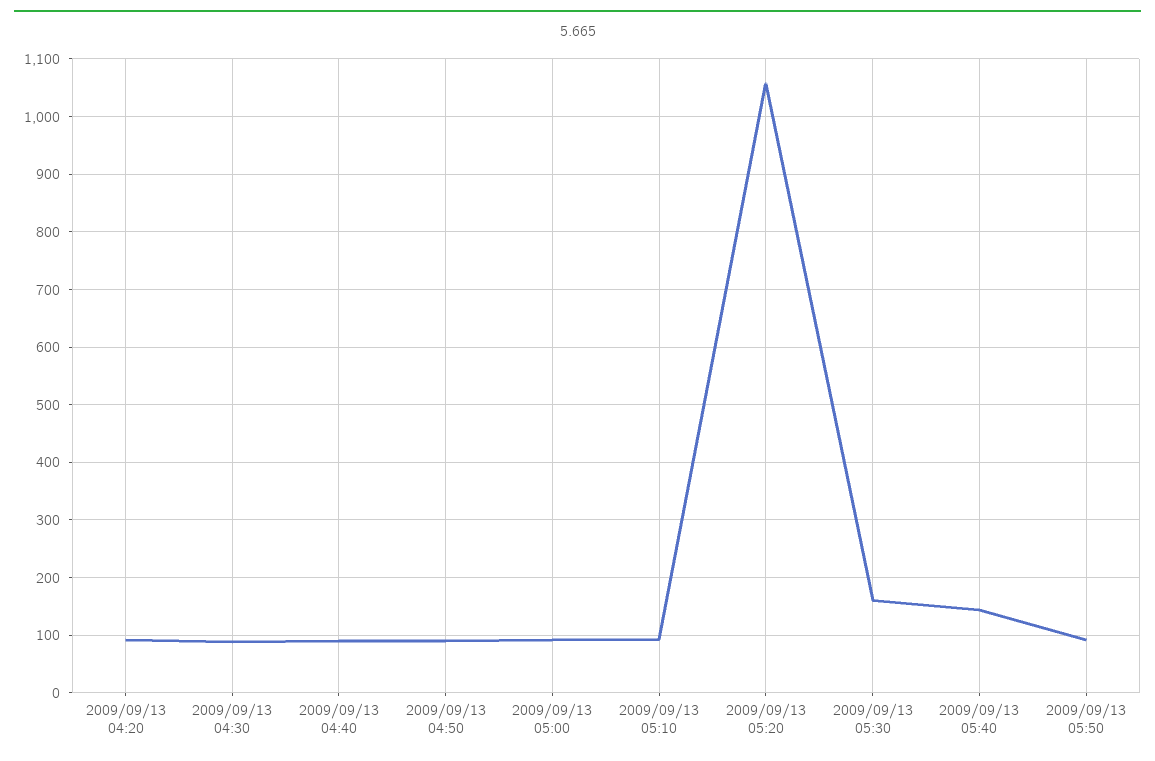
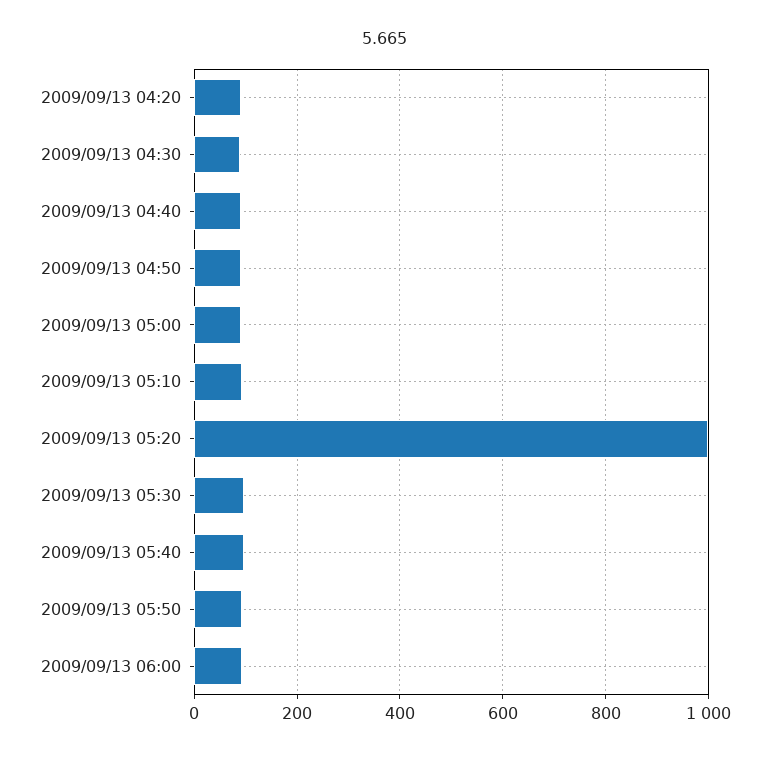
2009/09/13 05:20: 1060 -> 1000
2009/09/13 05:30: 160 -> 100
2009/09/13 05:40: 140 -> 100
2009/09/13 06:00: none -> 100

